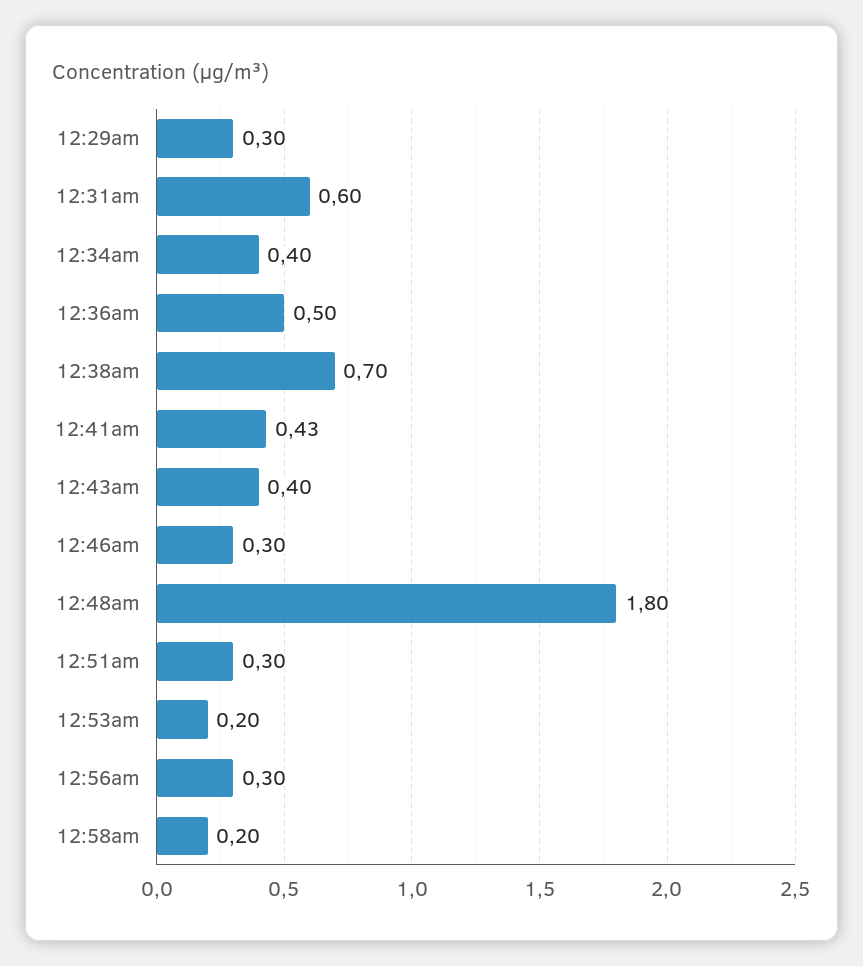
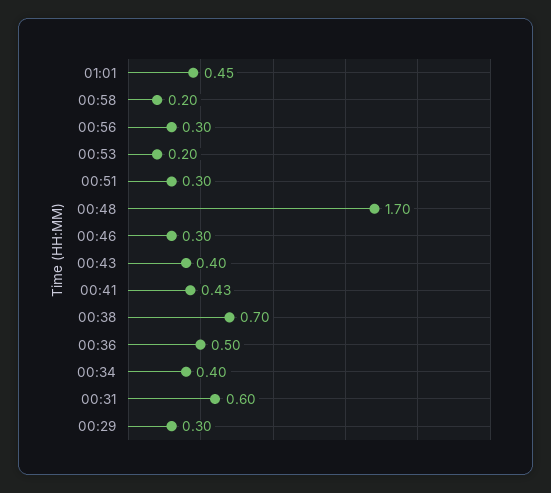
12:48am: 1.8 -> 1.7
01:01: none -> 0.45

